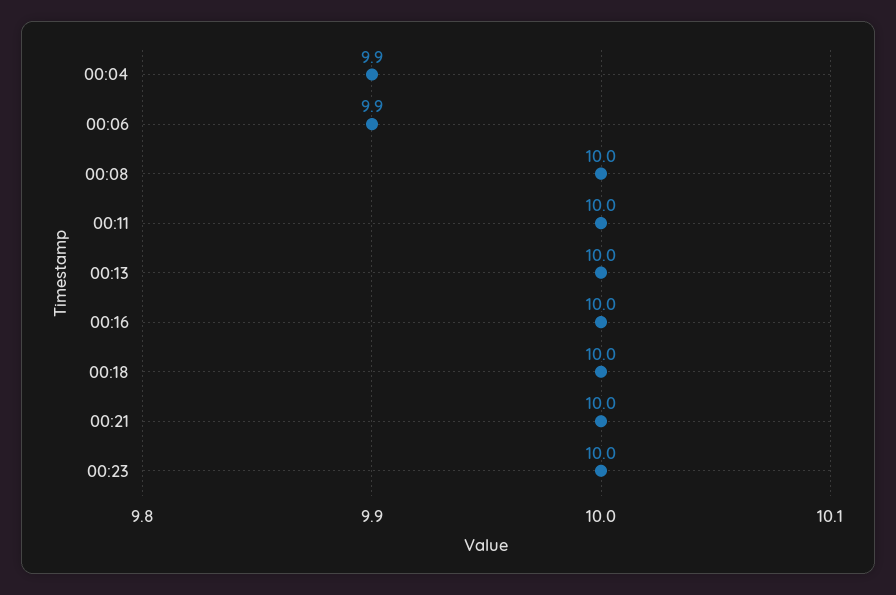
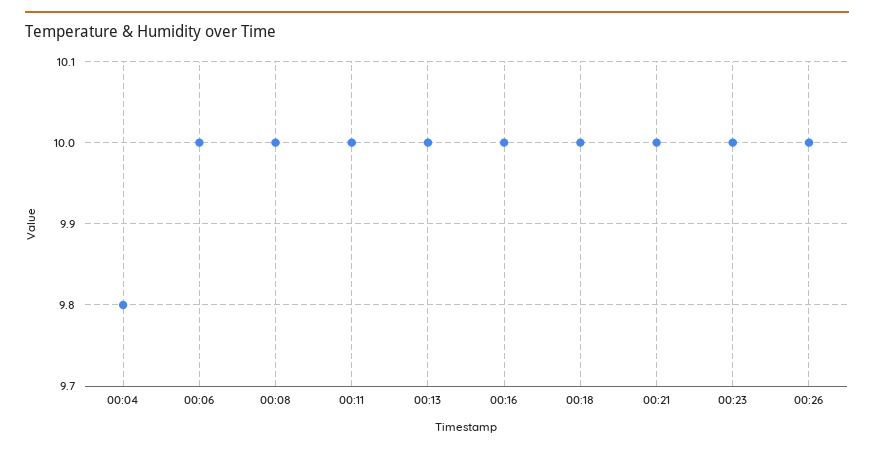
00:04: 9.9 -> 9.8
00:06: 9.9 -> 10
00:26: none -> 10

